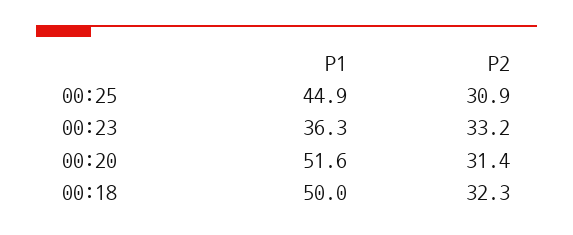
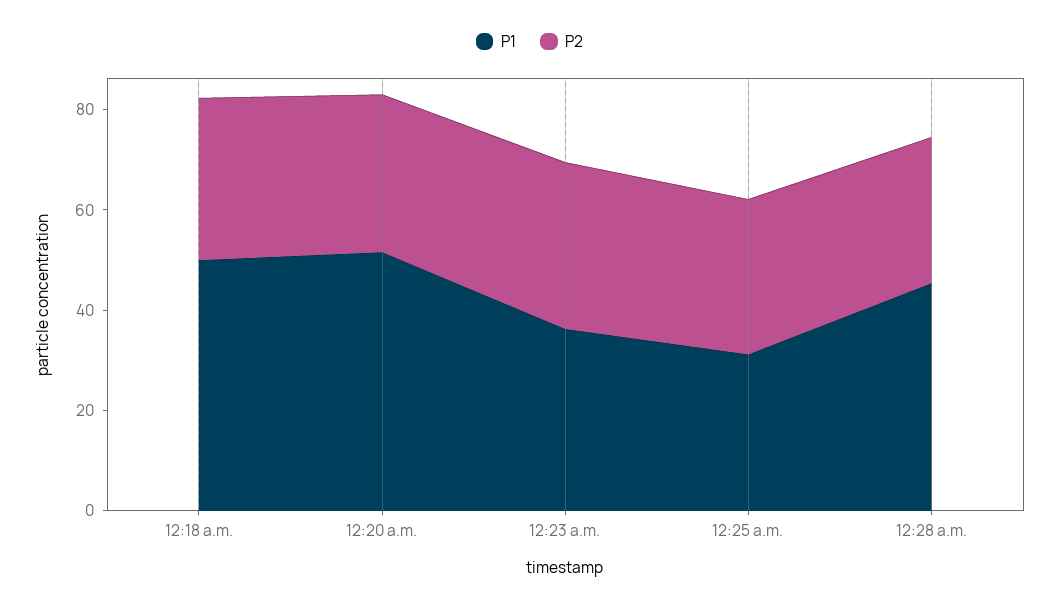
P1, 00:25: 44.9 -> 30
P1, 12:28 a.m.: none -> 45
P2, 12:28 a.m.: none -> 30

